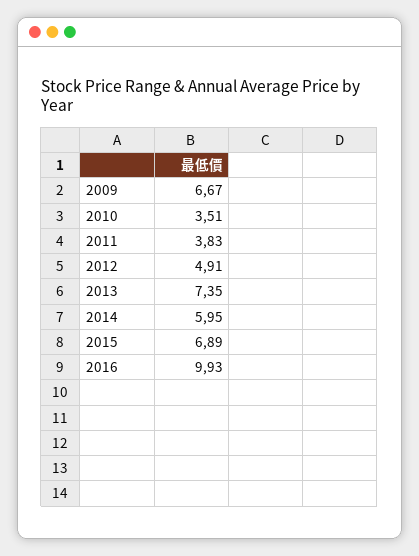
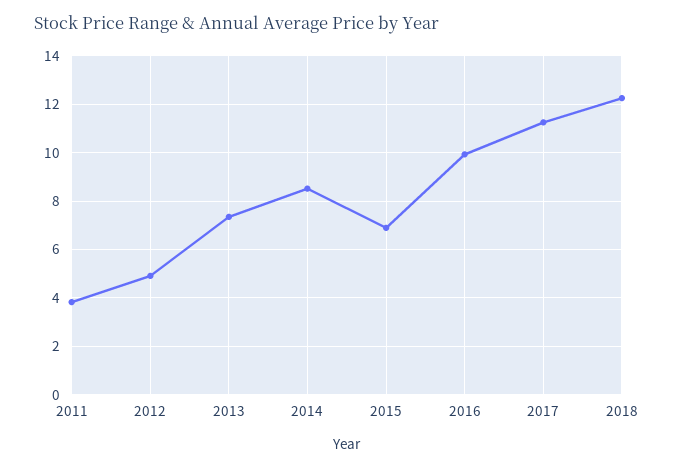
2009: 6.67 -> none
2010: 3.51 -> none
2014: 5.95 -> 8.5
2017: none -> 11.25
2018: none -> 12.25

